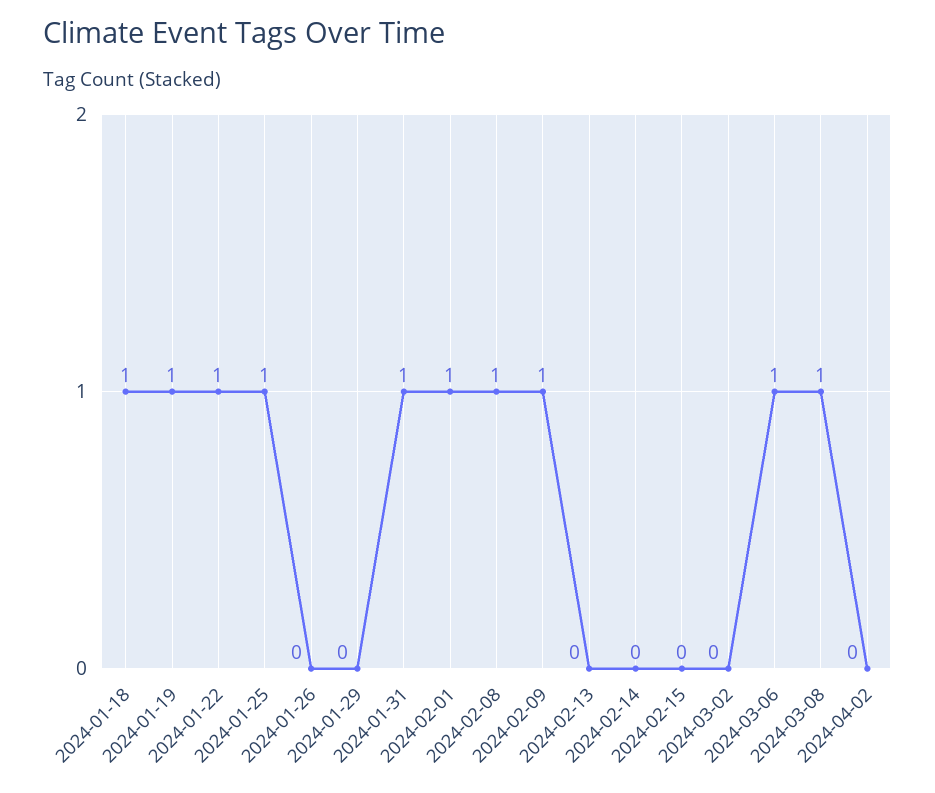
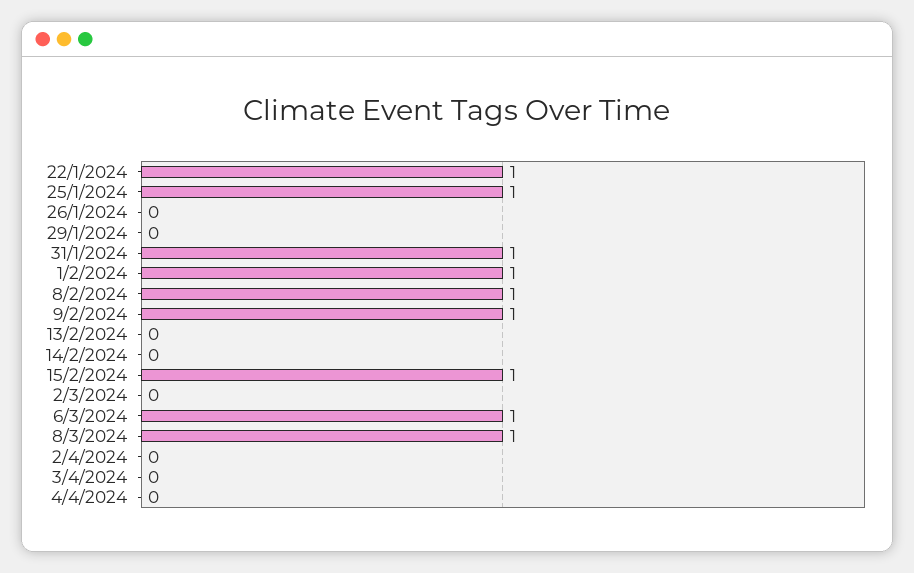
2024-01-18: 1 -> none
2024-01-19: 1 -> none
2024-02-15: 0 -> 1
3/4/2024: none -> 0
4/4/2024: none -> 0

